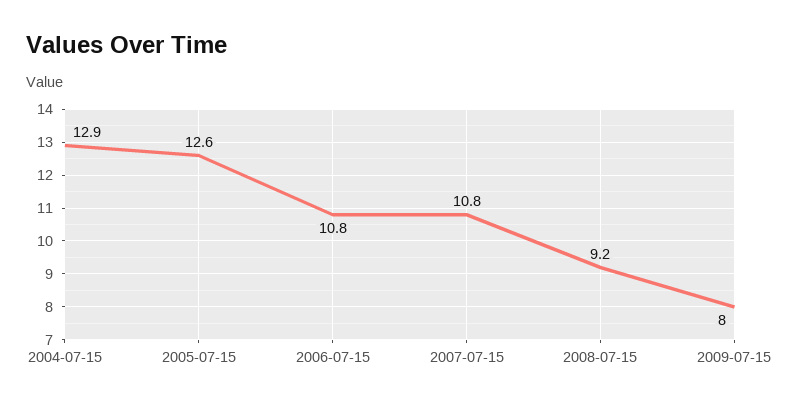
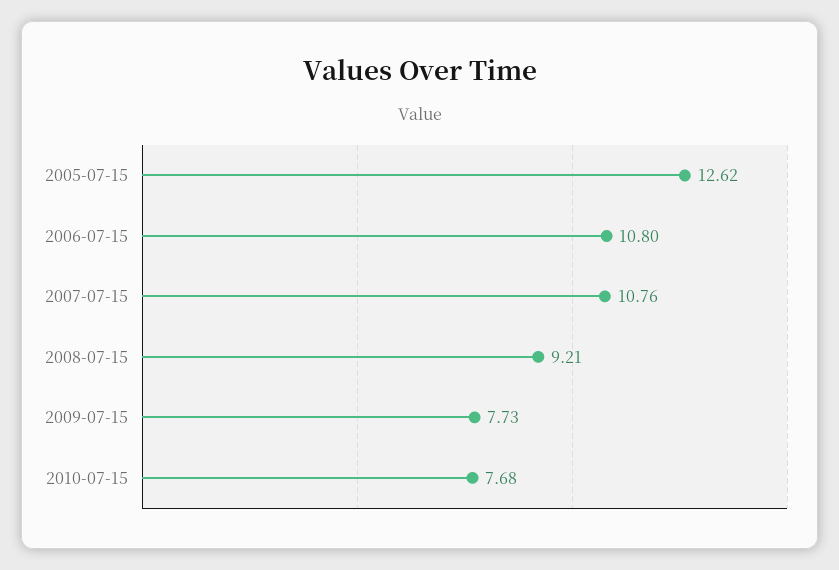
2004-07-15: 12.9 -> none
2009-07-15: 8 -> 7.73
2010-07-15: none -> 7.68

